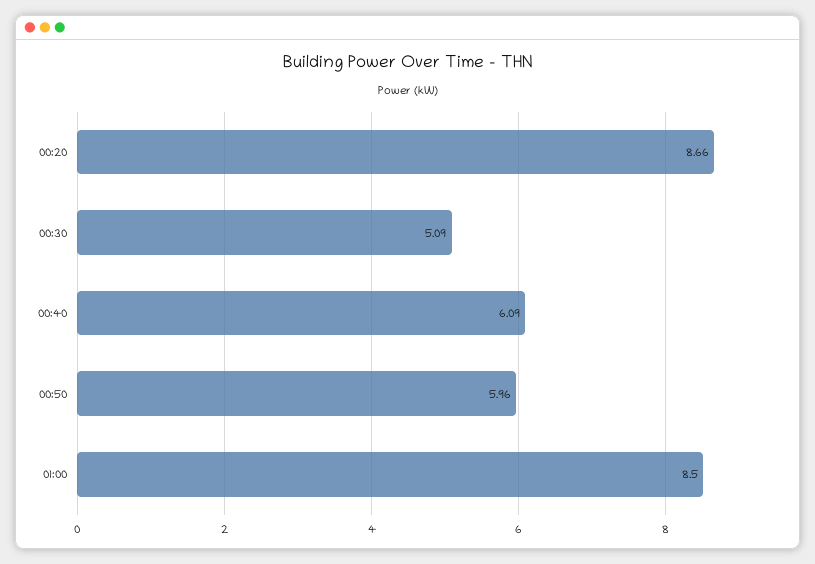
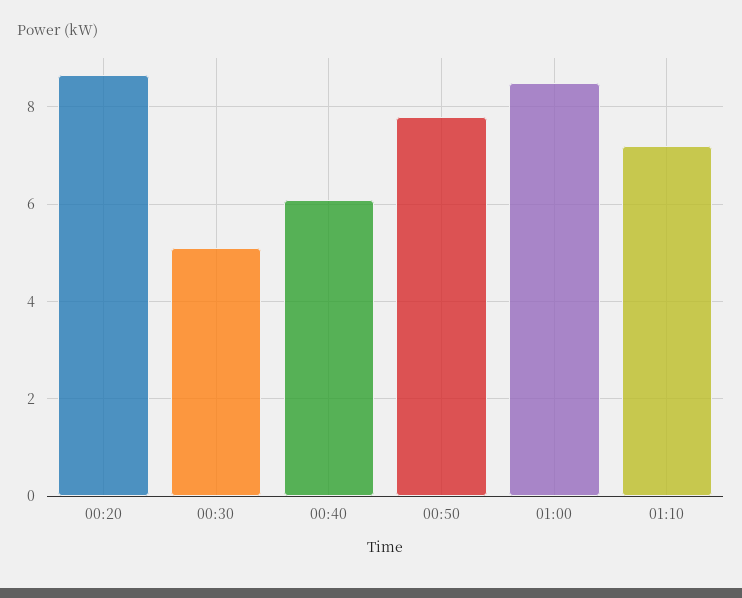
00:50: 5.96 -> 7.8
01:10: none -> 7.2

